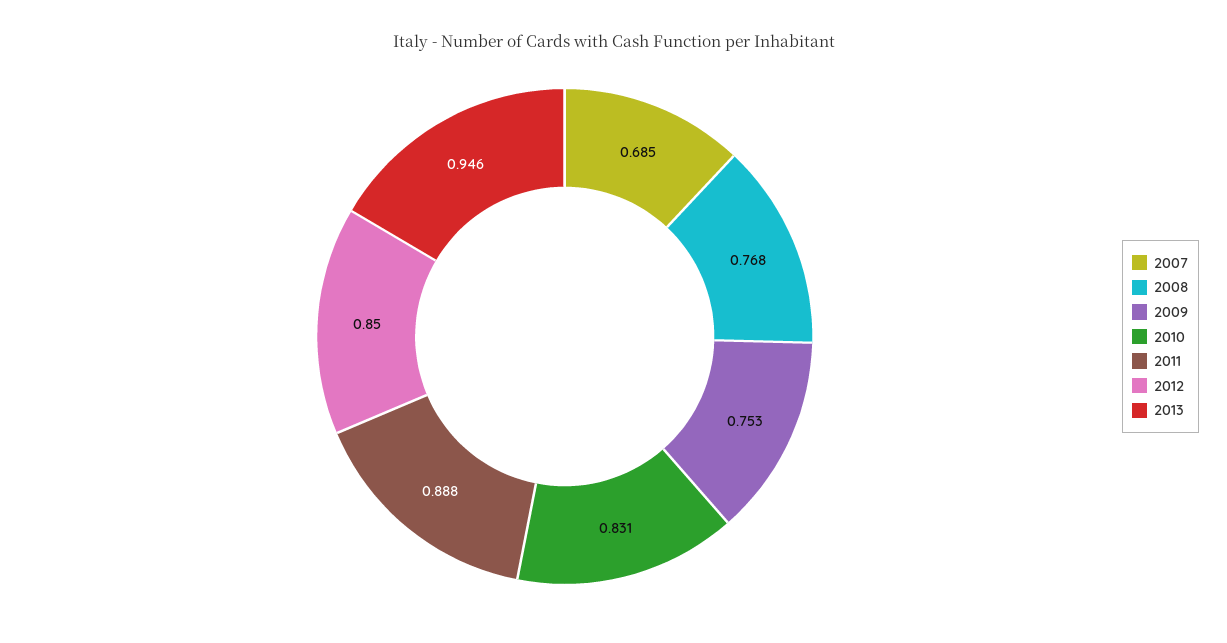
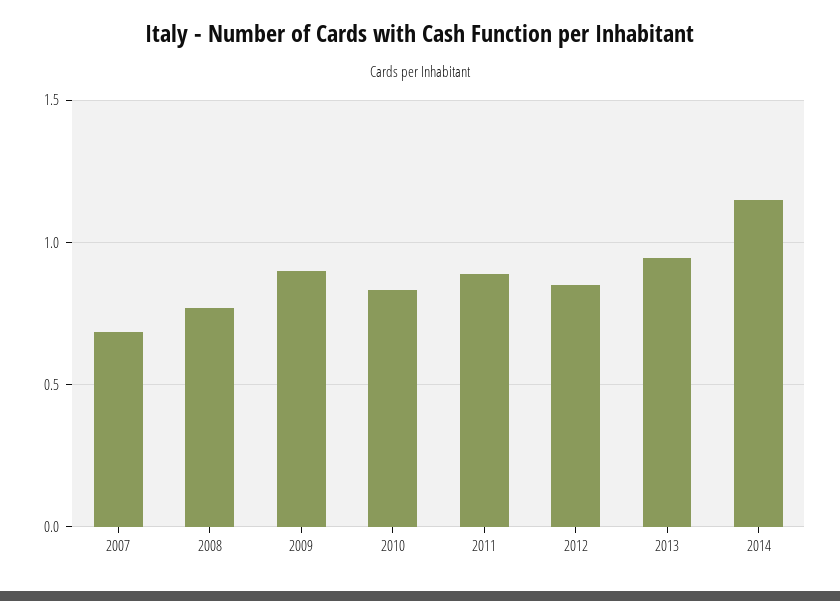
2009: 0.753 -> 0.9
2014: none -> 1.15

